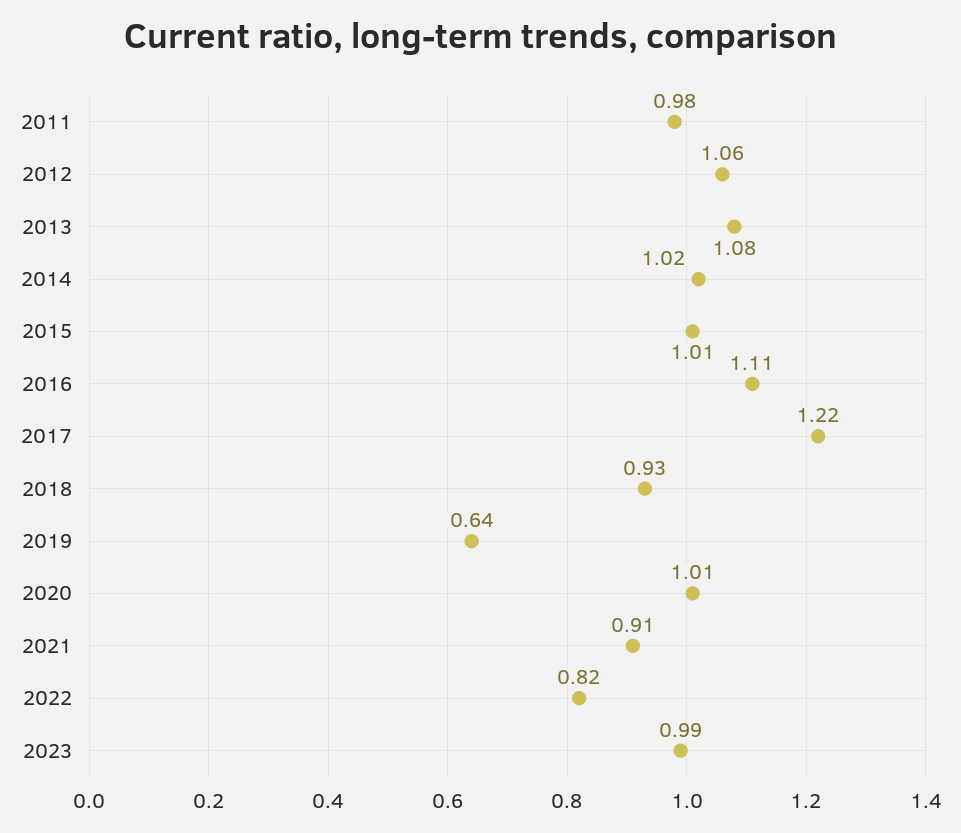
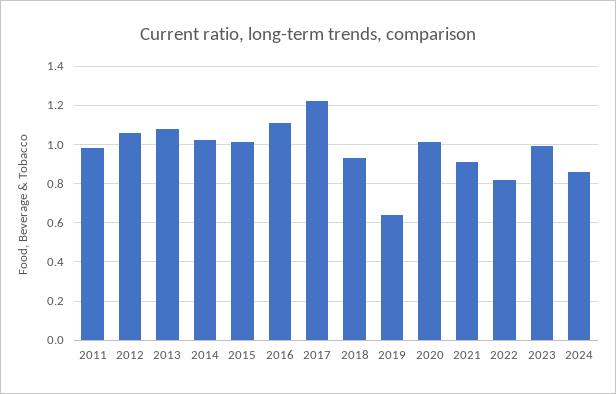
2024: none -> 0.85

